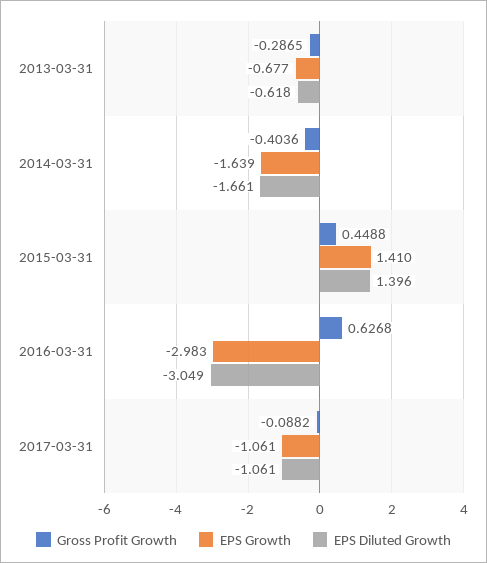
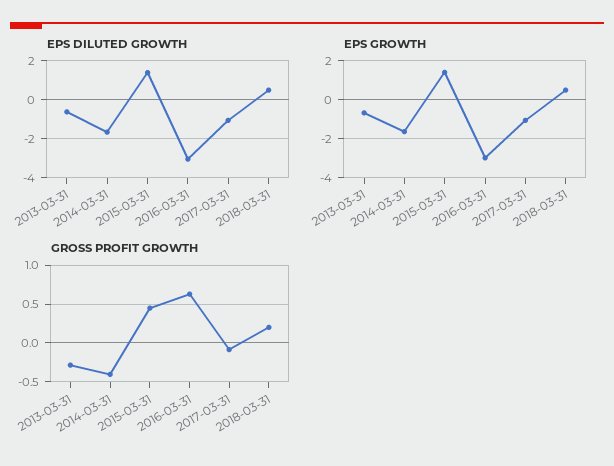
EPS Diluted Growth, 2018-03-31: none -> 0.5
EPS Growth, 2018-03-31: none -> 0.5
Gross Profit Growth, 2018-03-31: none -> 0.2

